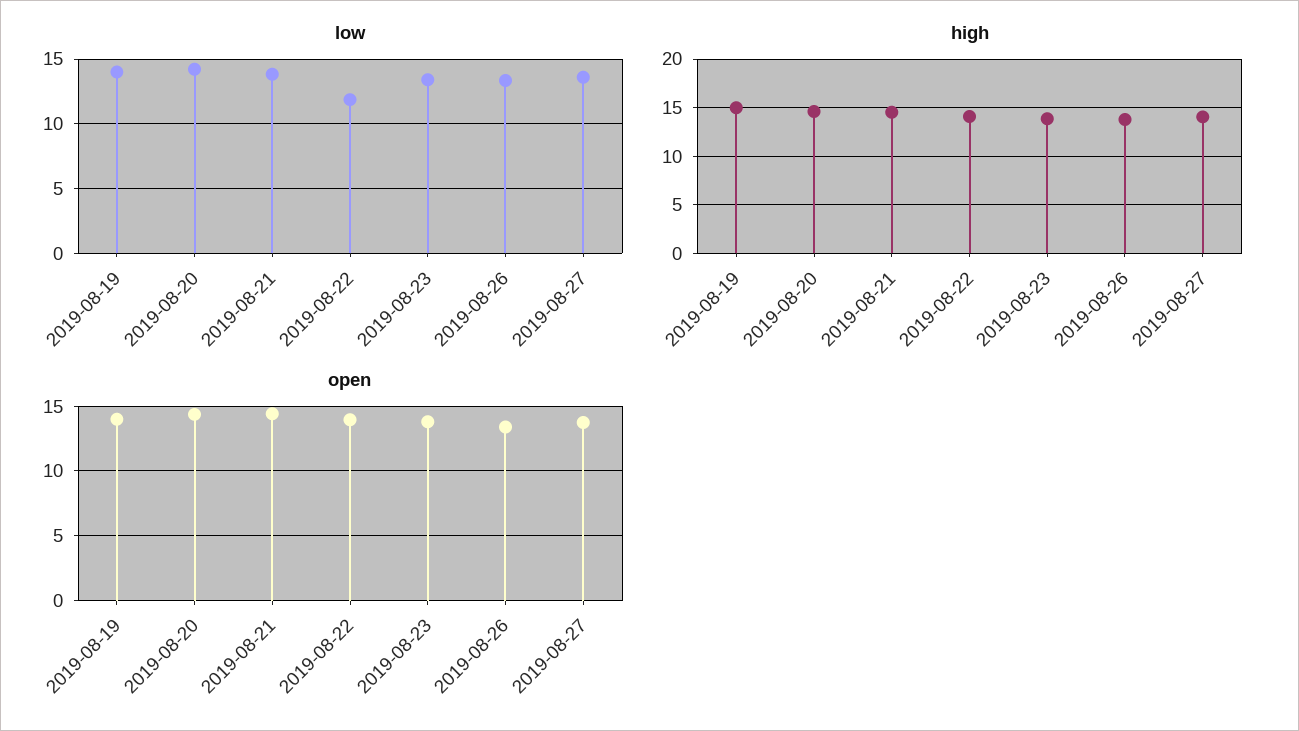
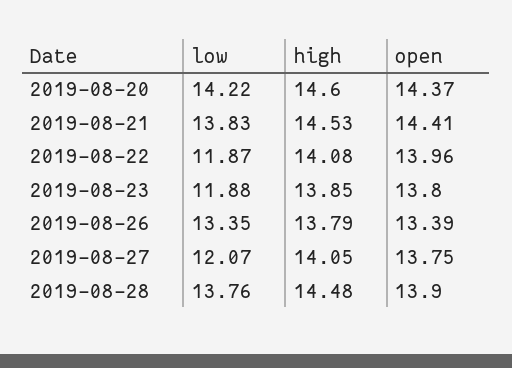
low, 2019-08-19: 14 -> none
low, 2019-08-23: 13.5 -> 11.88
low, 2019-08-27: 13.5 -> 12.07
high, 2019-08-19: 15 -> none
open, 2019-08-19: 14 -> none
low, 2019-08-28: none -> 13.76
high, 2019-08-28: none -> 14.48
open, 2019-08-28: none -> 13.9

